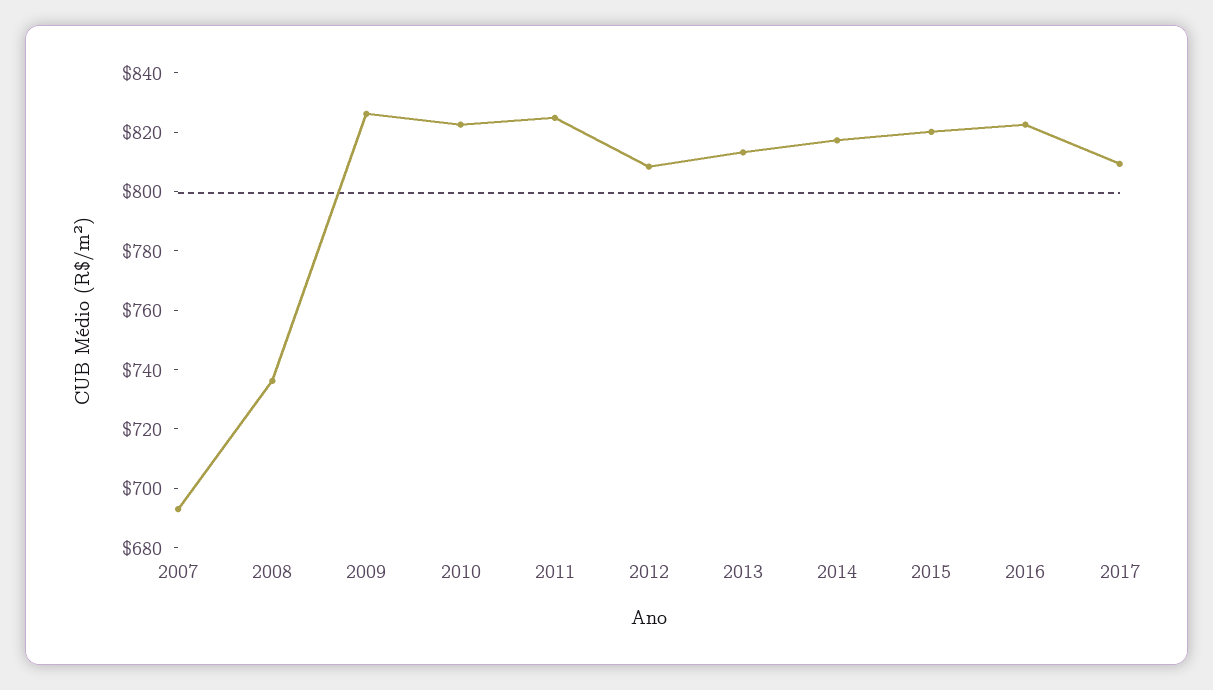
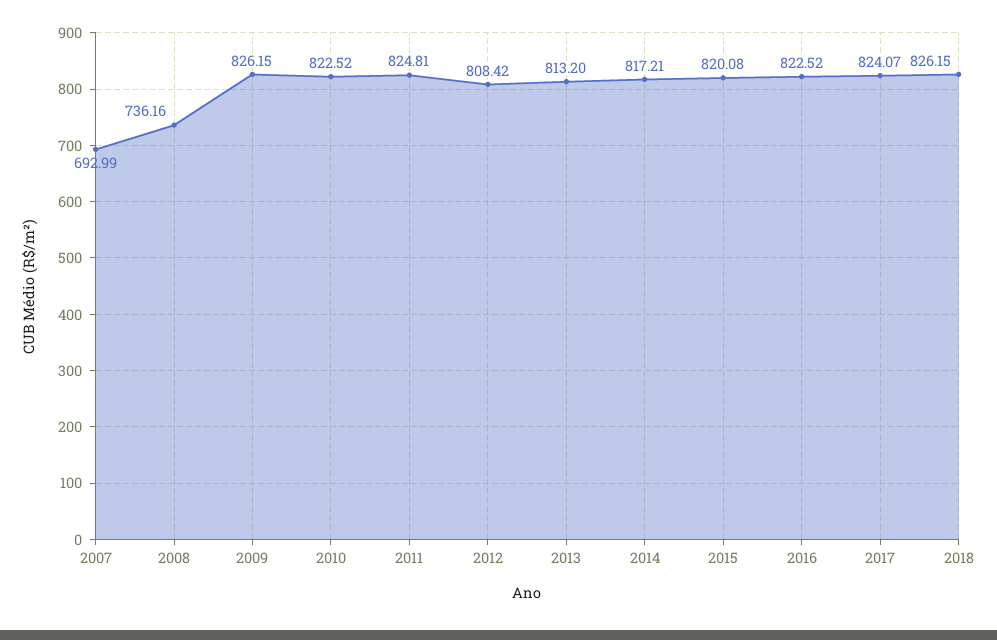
2017: 810 -> 824.07
2018: none -> 826.15

